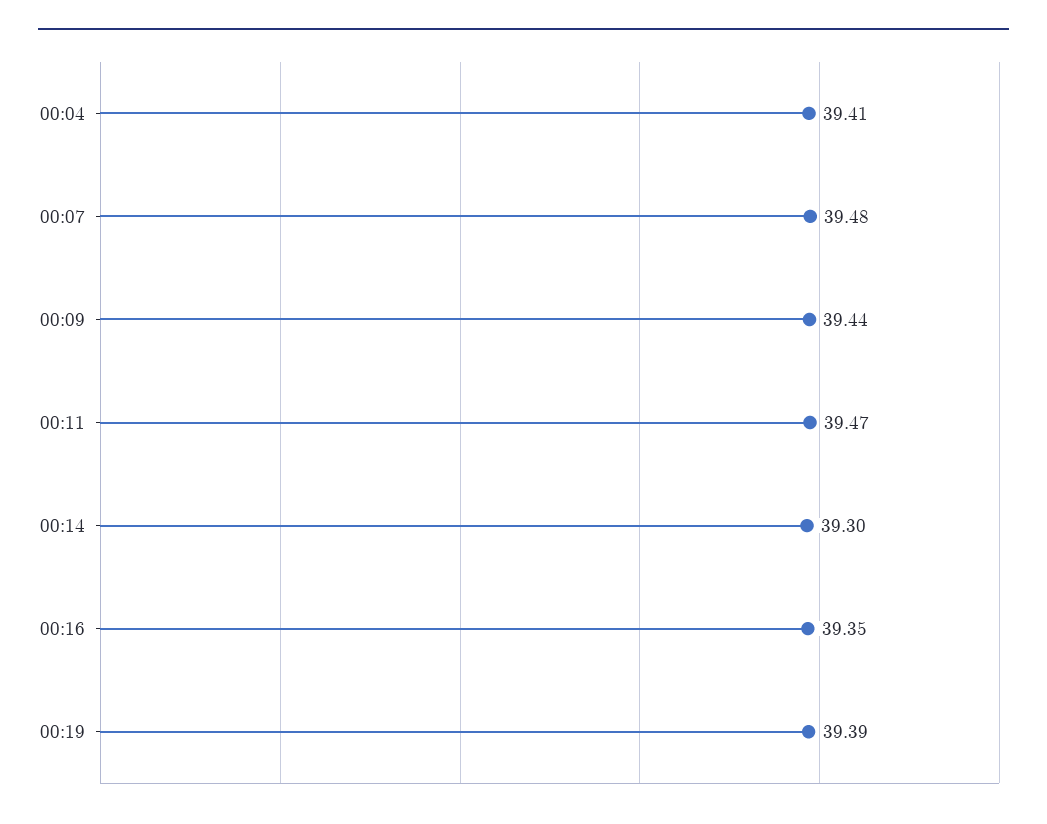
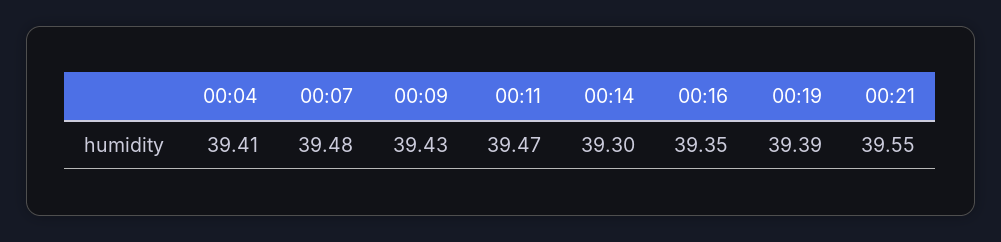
00:09: 39.44 -> 39.43
00:21: none -> 39.55

